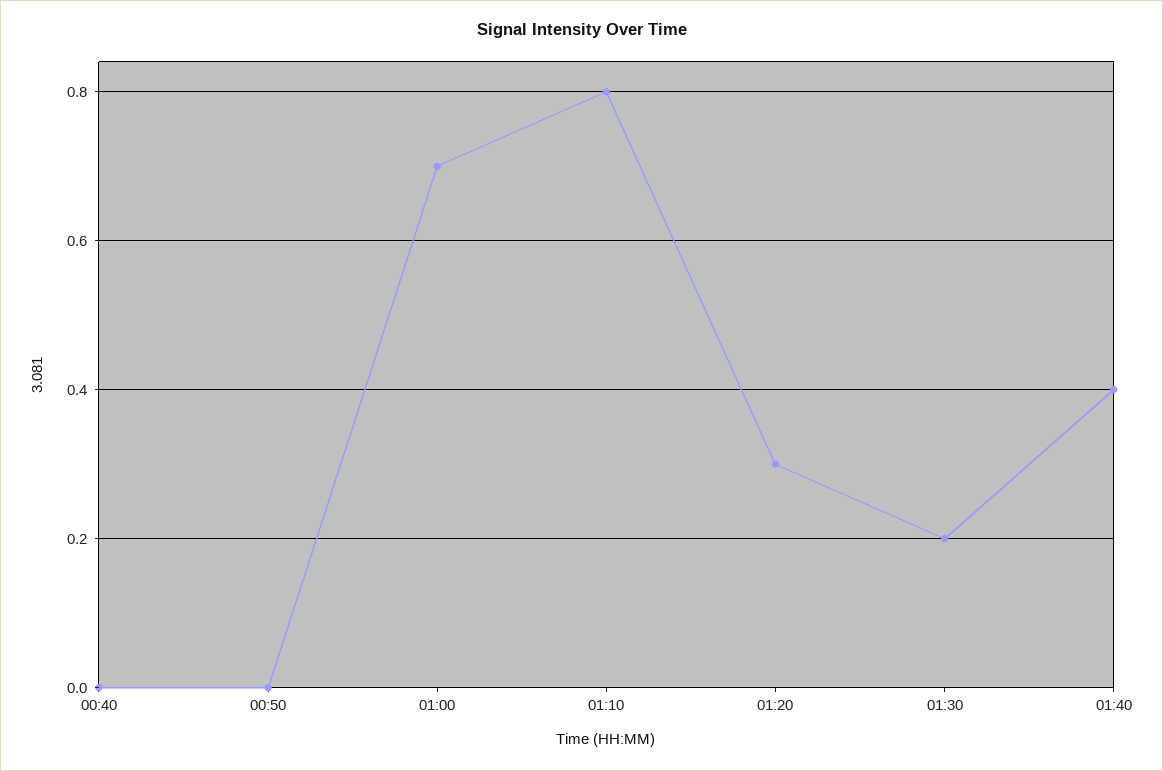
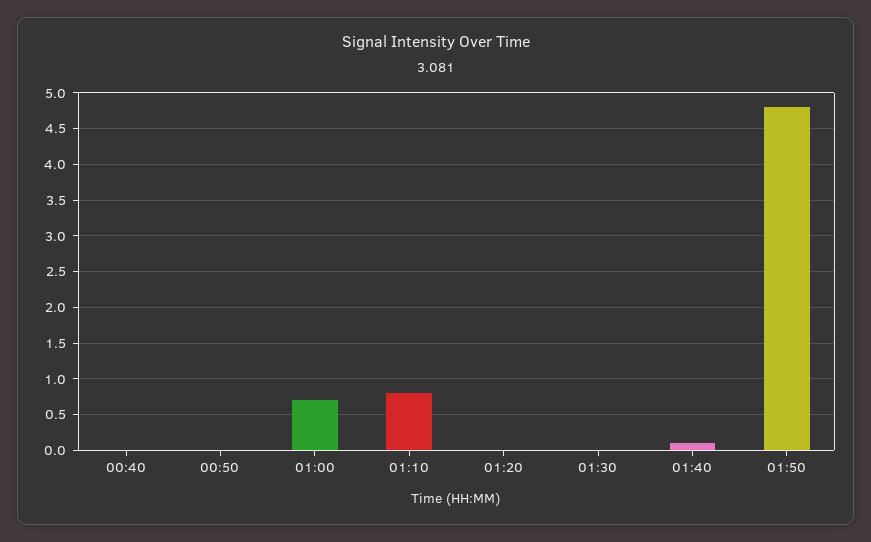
01:20: 0.3 -> 0
01:30: 0.2 -> 0
01:40: 0.4 -> 0.1
01:50: none -> 4.8

